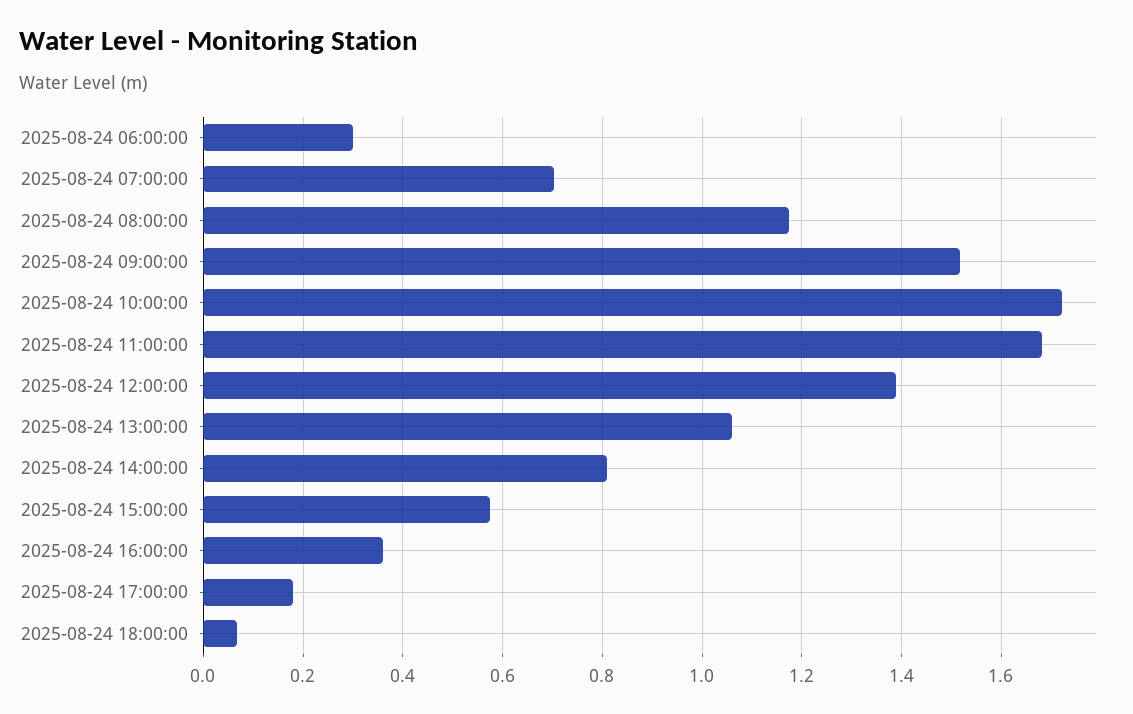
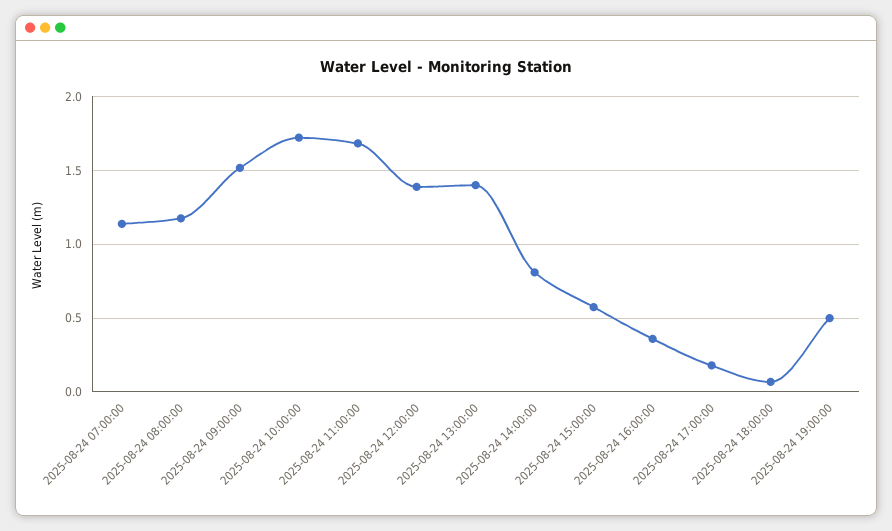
2025-08-24 06:00:00: 0.3 -> none
2025-08-24 07:00:00: 0.7 -> 1.15
2025-08-24 13:00:00: 1.06 -> 1.4
2025-08-24 19:00:00: none -> 0.5

